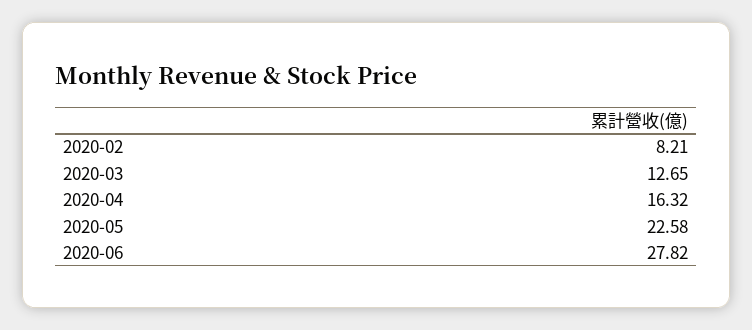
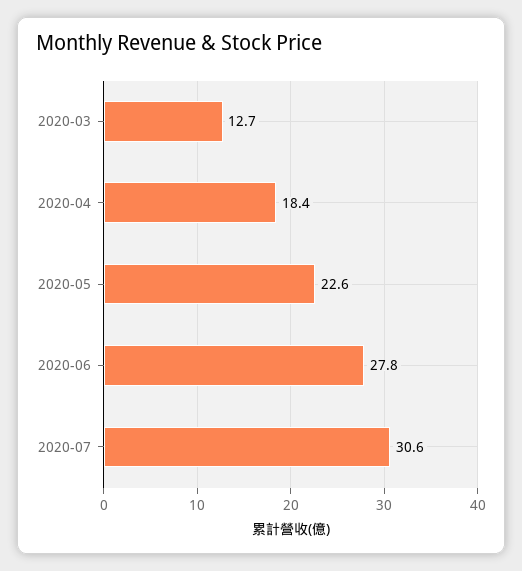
2020-02: 8.21 -> none
2020-04: 16.32 -> 18.4
2020-07: none -> 30.6

